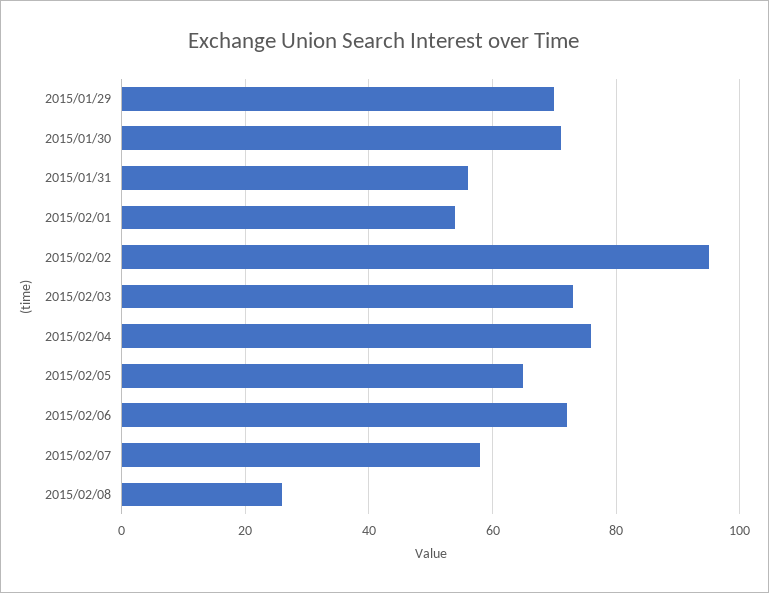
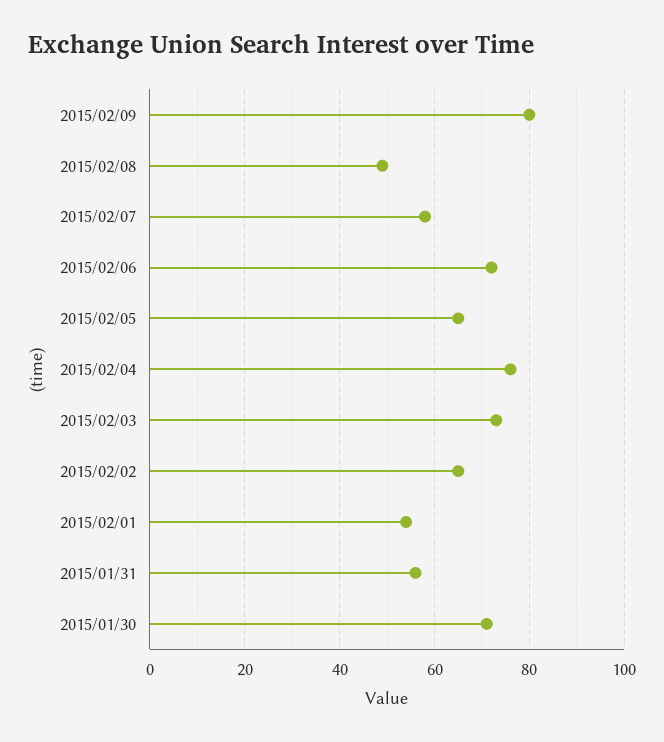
2015/01/29: 70 -> none
2015/02/02: 95 -> 65
2015/02/08: 25 -> 50
2015/02/09: none -> 80

